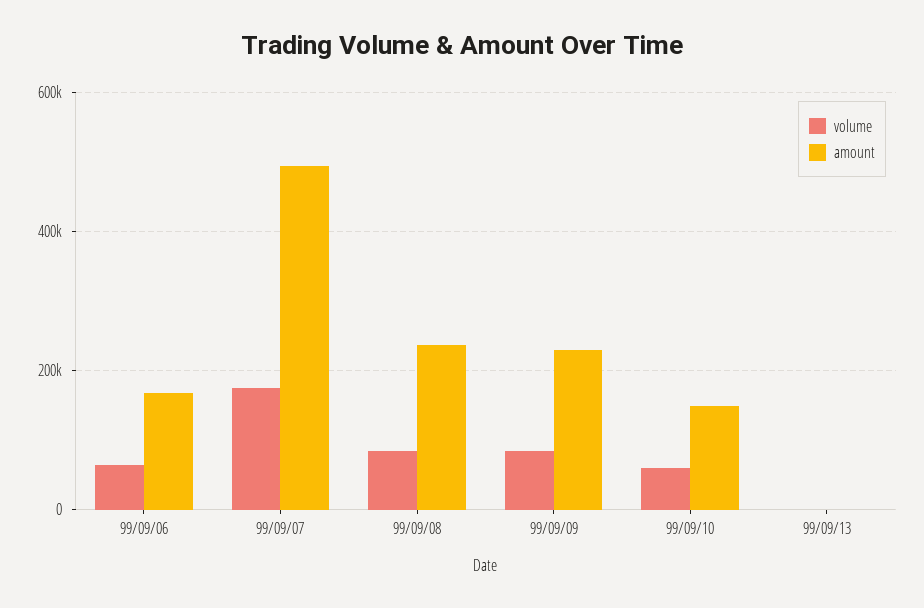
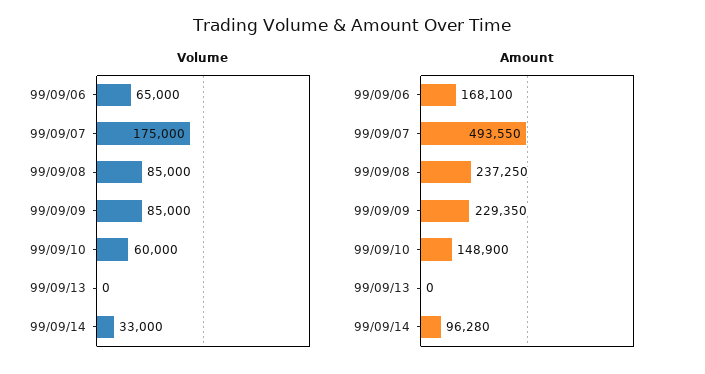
volume, 99/09/14: none -> 33000
amount, 99/09/14: none -> 96280

